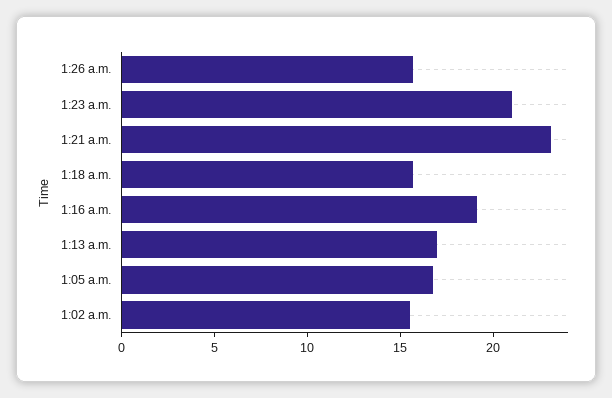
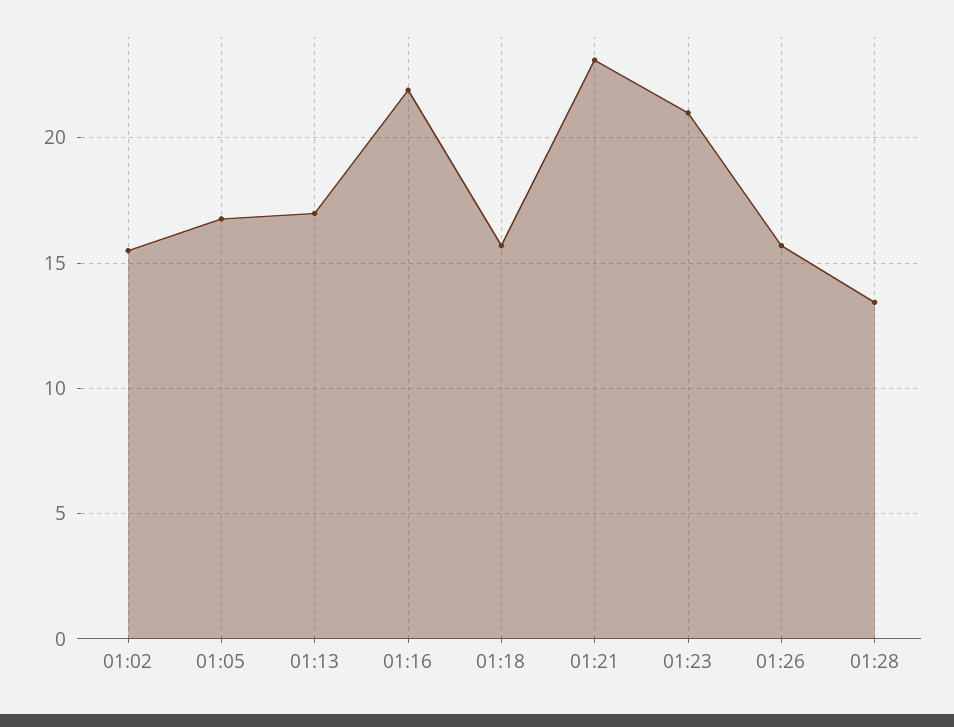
1:16 a.m.: 19 -> 22
01:28: none -> 13.5

